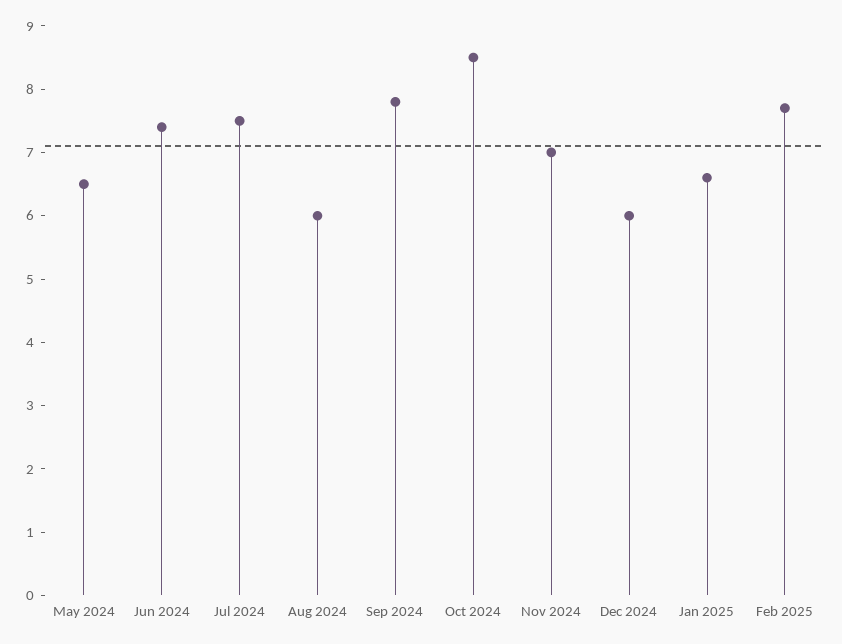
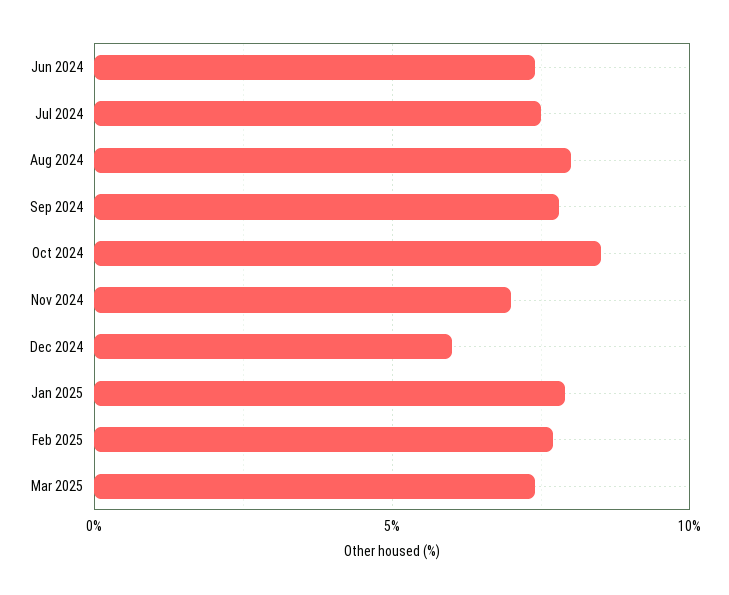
May 2024: 6.5 -> none
Aug 2024: 6 -> 8
Jan 2025: 6.5 -> 8
Mar 2025: none -> 7.5

